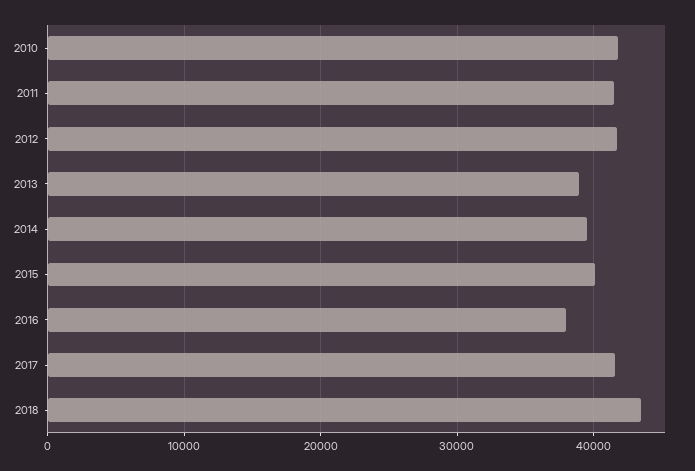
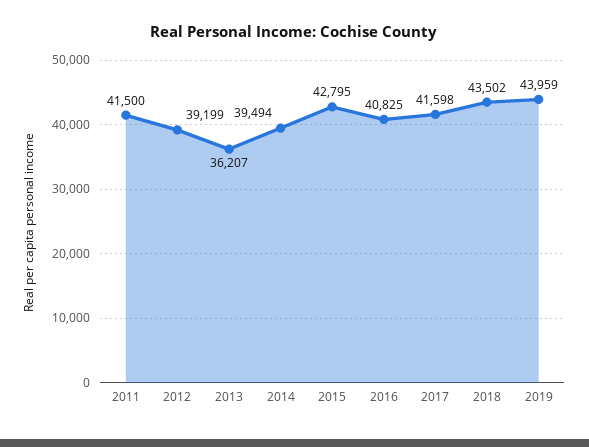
2010: 42000 -> none
2012: 42000 -> 39199
2013: 39000 -> 36207
2015: 40000 -> 42795
2016: 38000 -> 40825
2019: none -> 43959

